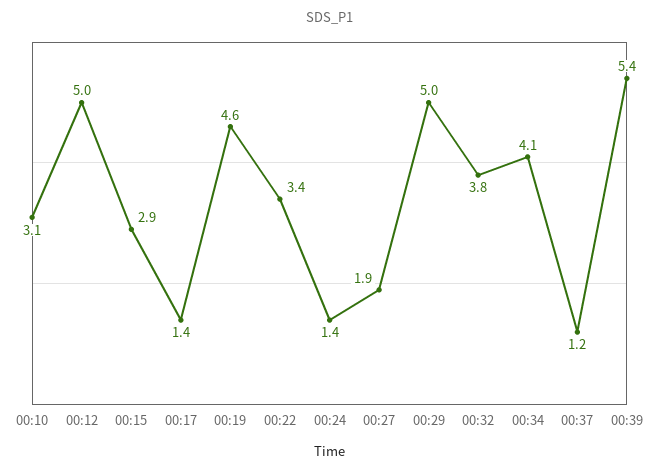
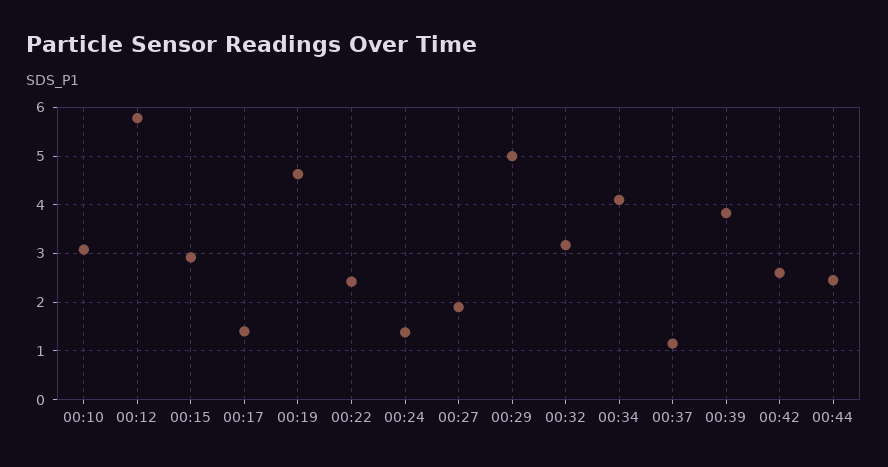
00:12: 5 -> 5.8
00:22: 3.4 -> 2.4
00:32: 3.8 -> 3.2
00:39: 5.4 -> 3.8
00:42: none -> 2.6
00:44: none -> 2.4

